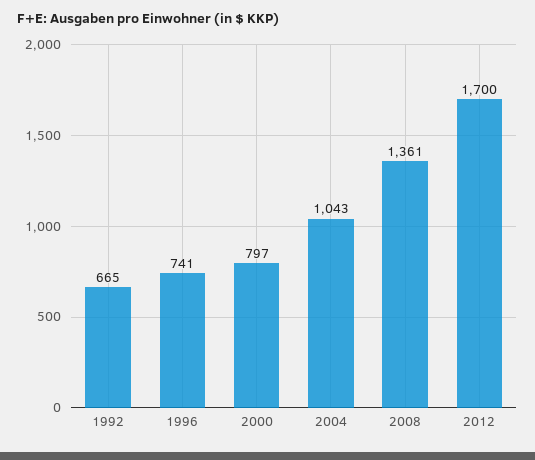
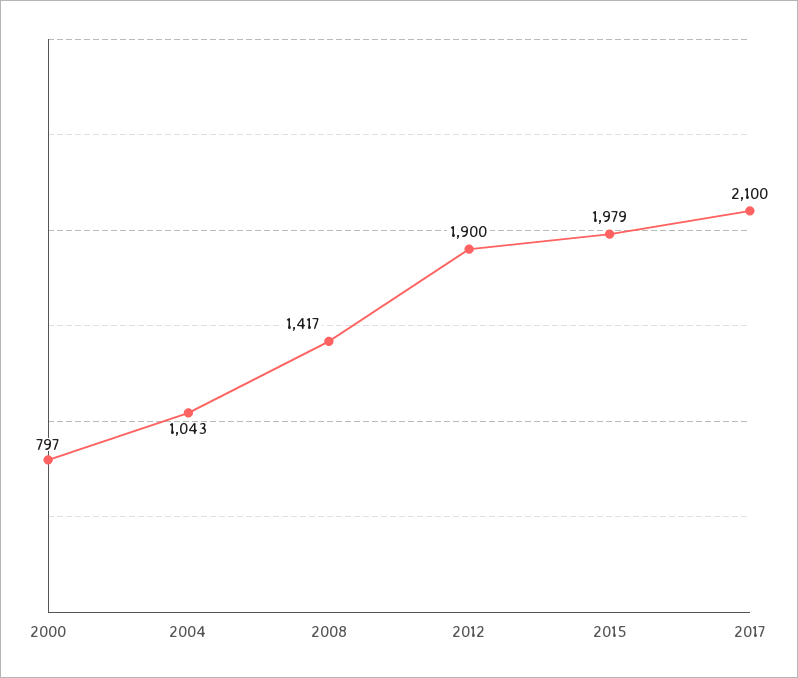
1992: 665 -> none
1996: 741 -> none
2008: 1361 -> 1417
2012: 1700 -> 1900
2015: none -> 1979
2017: none -> 2100

